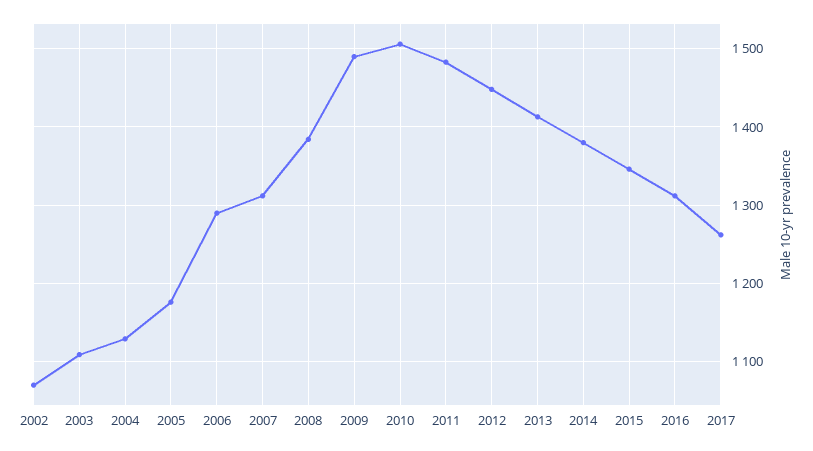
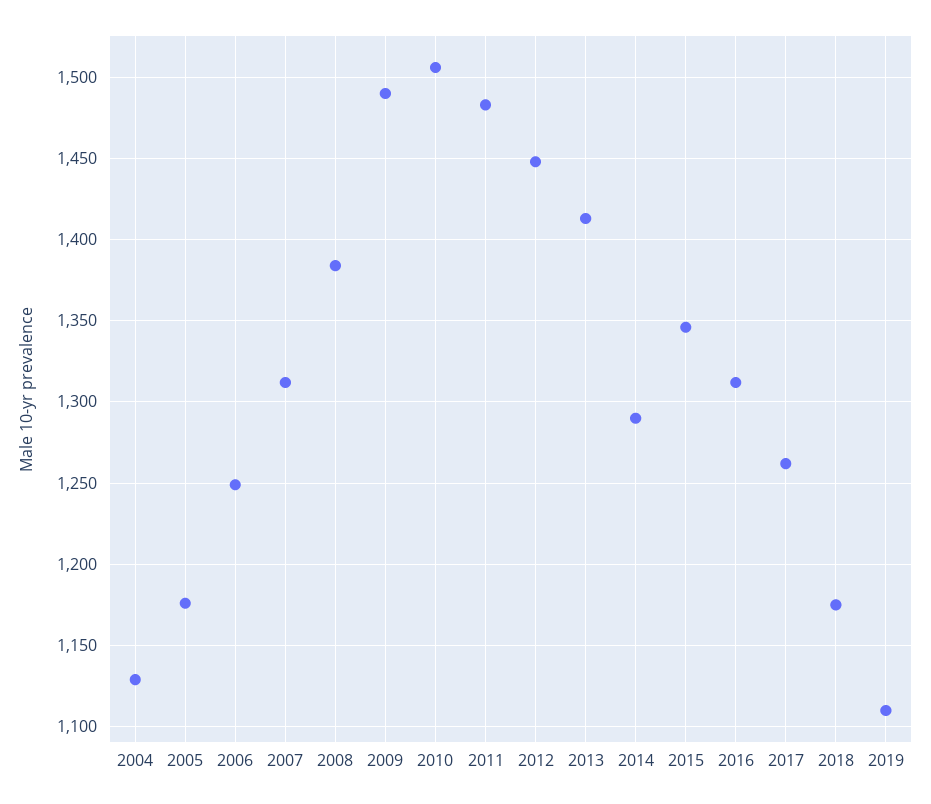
2002: 1070 -> none
2003: 1110 -> none
2006: 1290 -> 1250
2014: 1380 -> 1290
2018: none -> 1175
2019: none -> 1110

